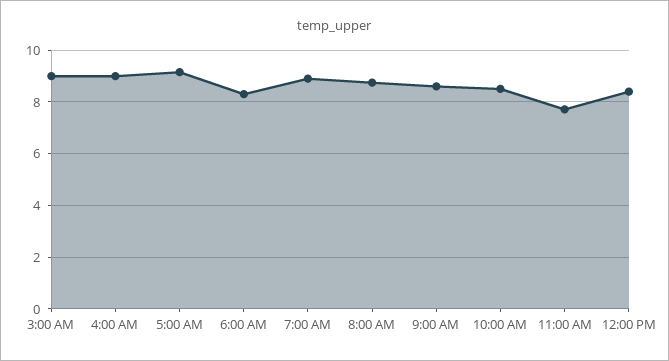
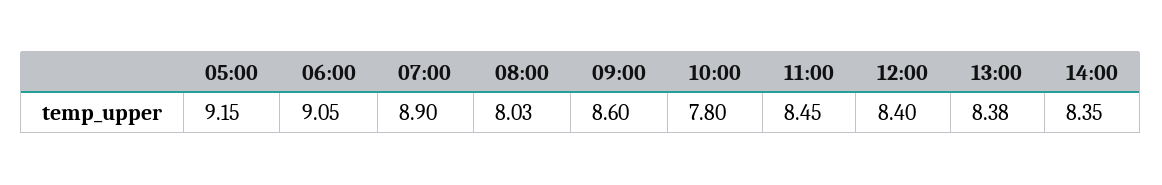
3:00 AM: 9 -> none
4:00 AM: 9 -> none
6:00 AM: 8.25 -> 9.05
8:00 AM: 8.75 -> 8.03
10:00 AM: 8.5 -> 7.8
11:00 AM: 7.75 -> 8.45
13:00: none -> 8.38
14:00: none -> 8.35

